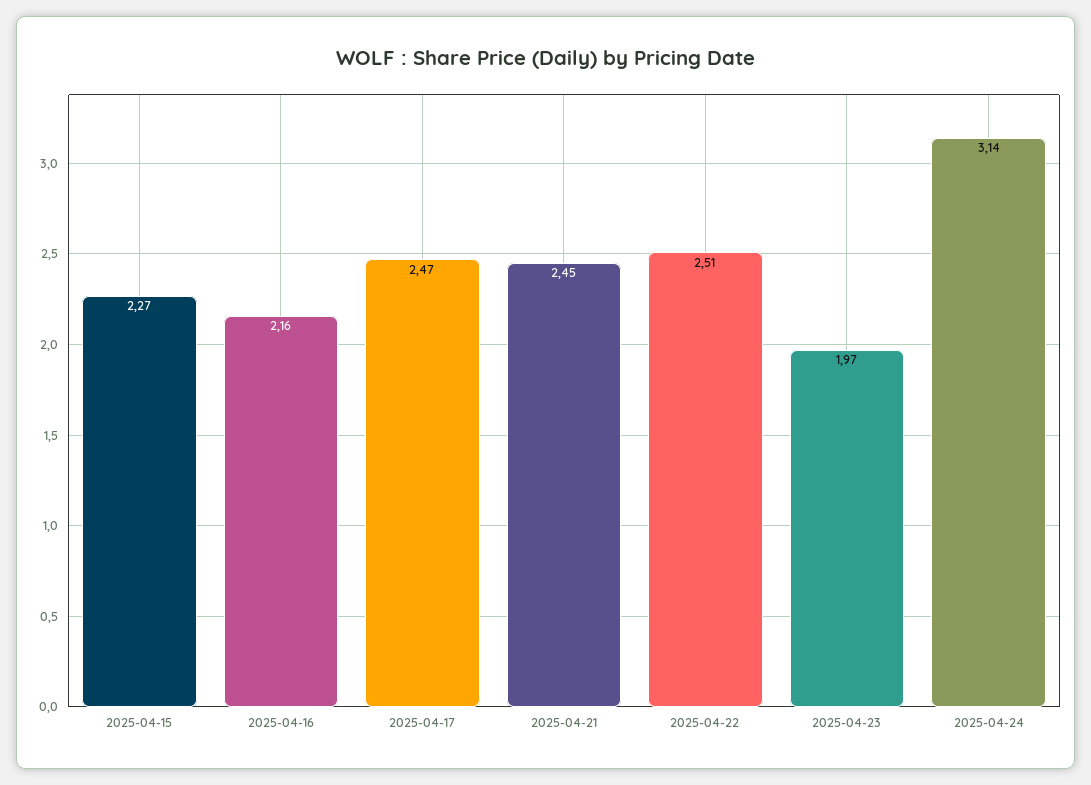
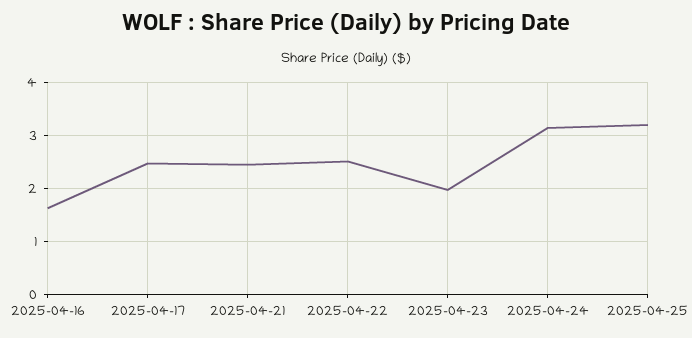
2025-04-15: 2.27 -> none
2025-04-16: 2.16 -> 1.6
2025-04-25: none -> 3.2

